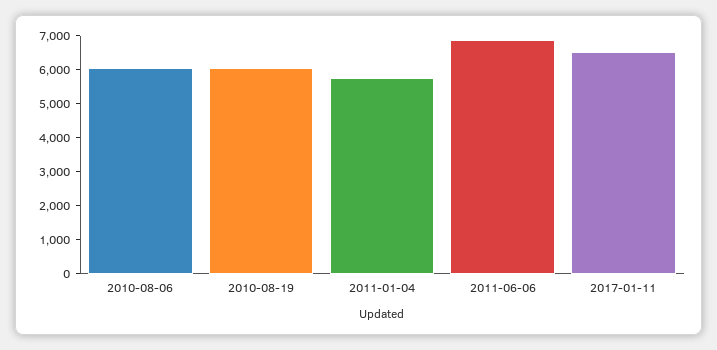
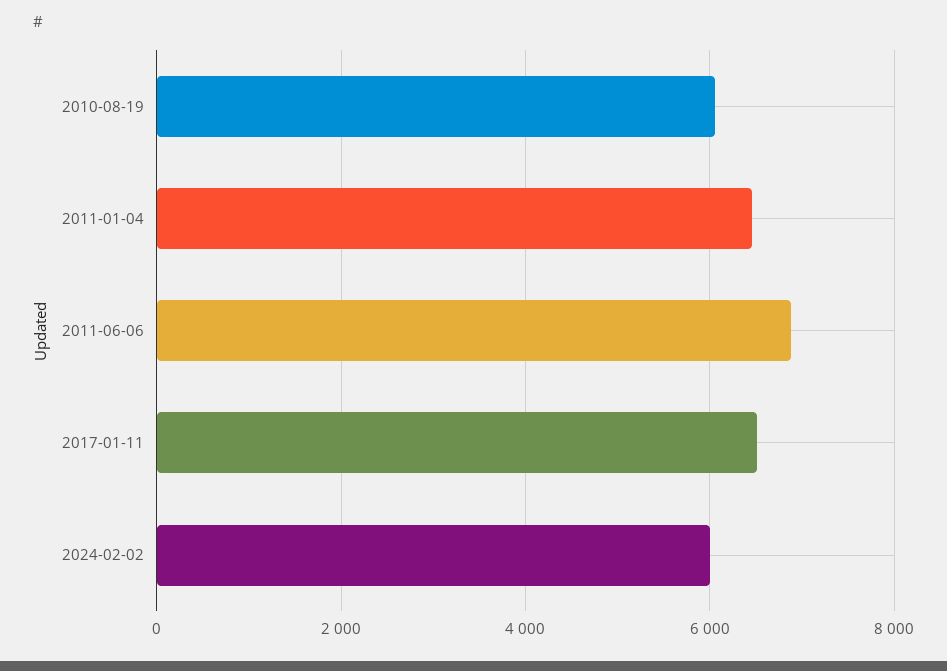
2010-08-06: 6000 -> none
2011-01-04: 5750 -> 6400
2024-02-02: none -> 6000

